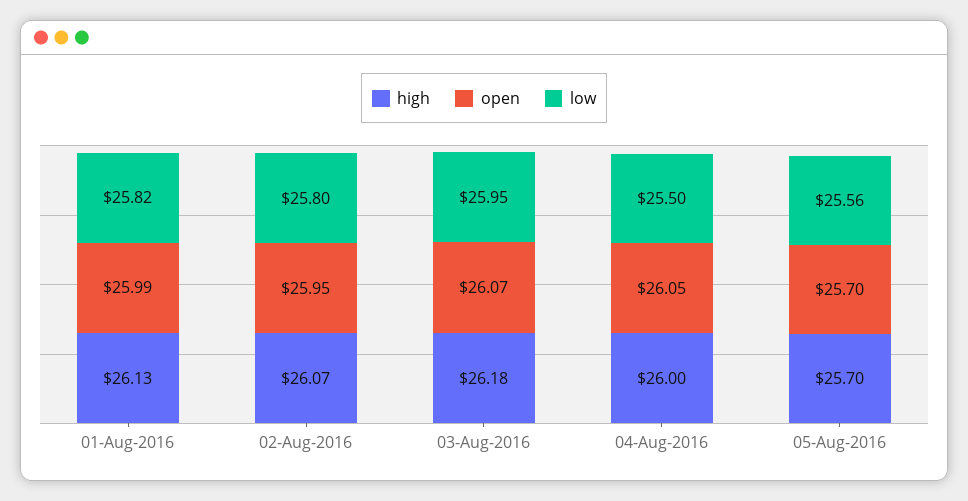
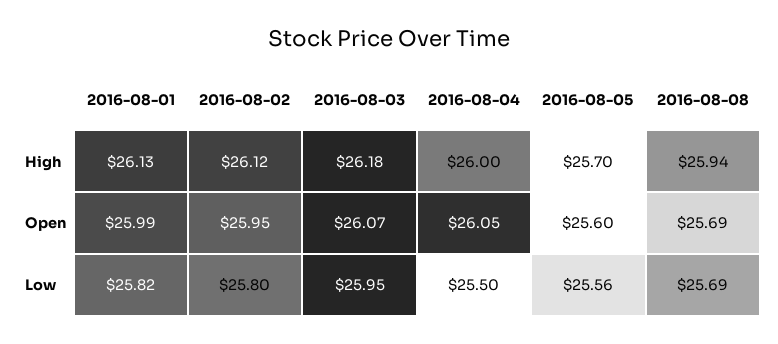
high, 02-Aug-2016: 26.07 -> 26.12
open, 05-Aug-2016: 25.7 -> 25.6
high, 2016-08-08: none -> 25.94
open, 2016-08-08: none -> 25.69
low, 2016-08-08: none -> 25.69

